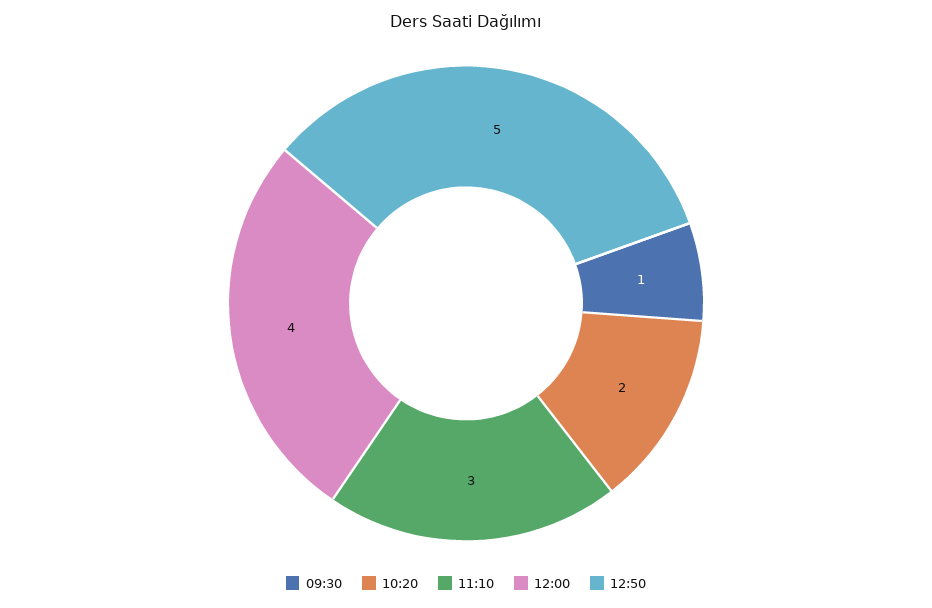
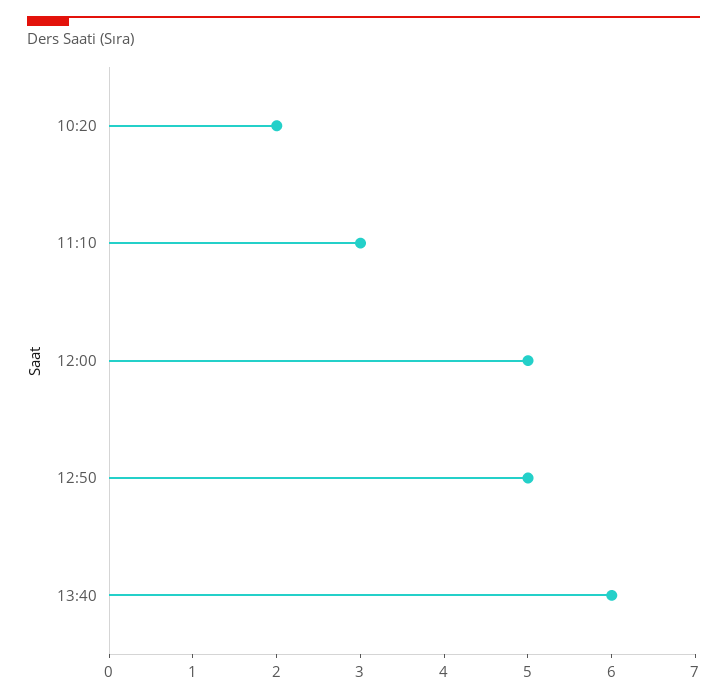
09:30: 1 -> none
12:00: 4 -> 5
13:40: none -> 6

